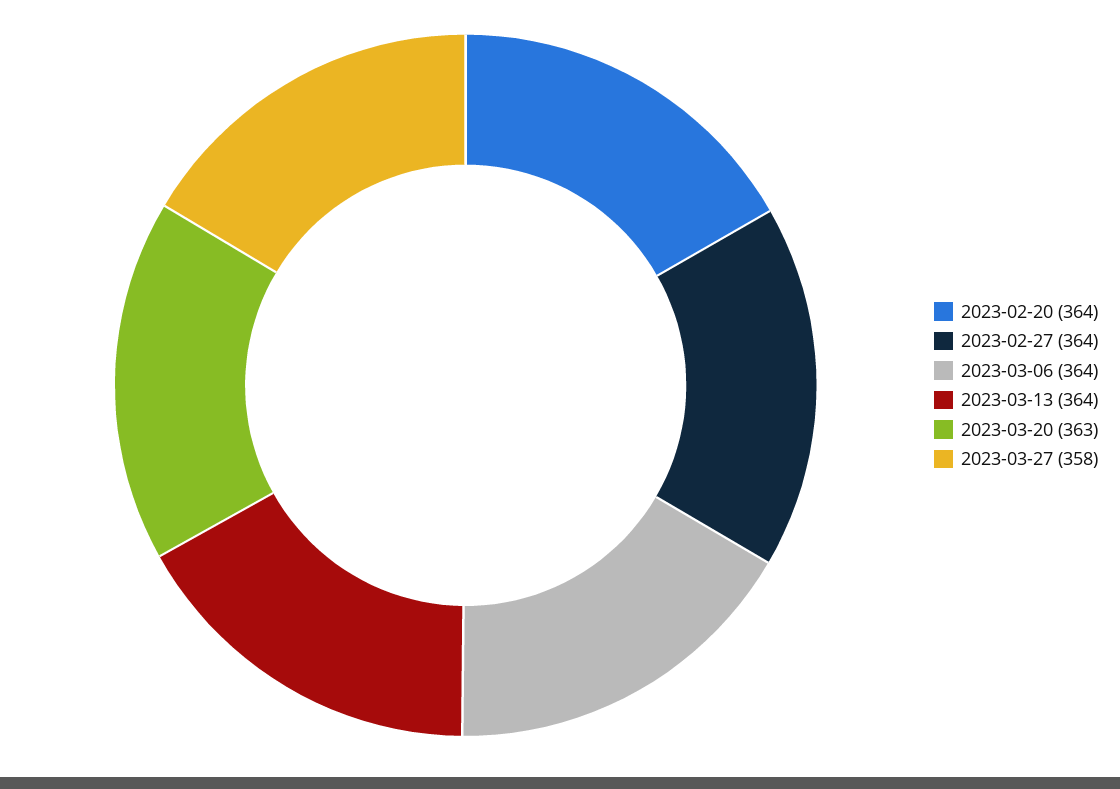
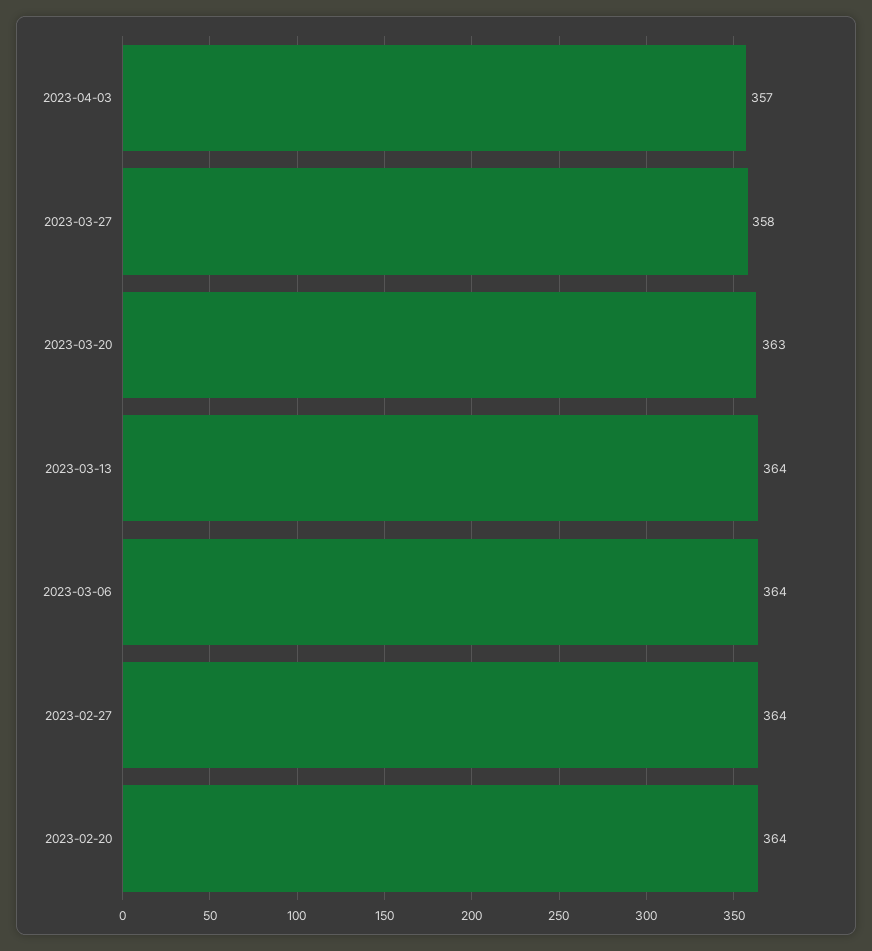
2023-04-03: none -> 357

